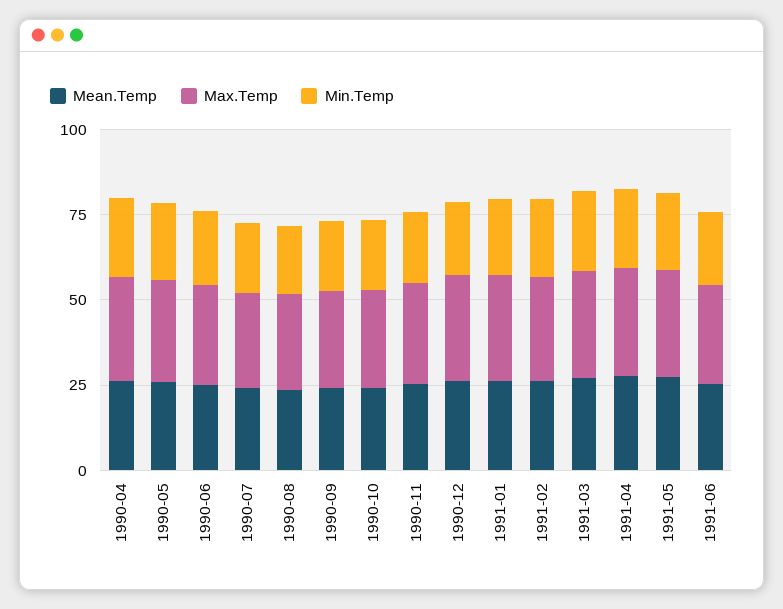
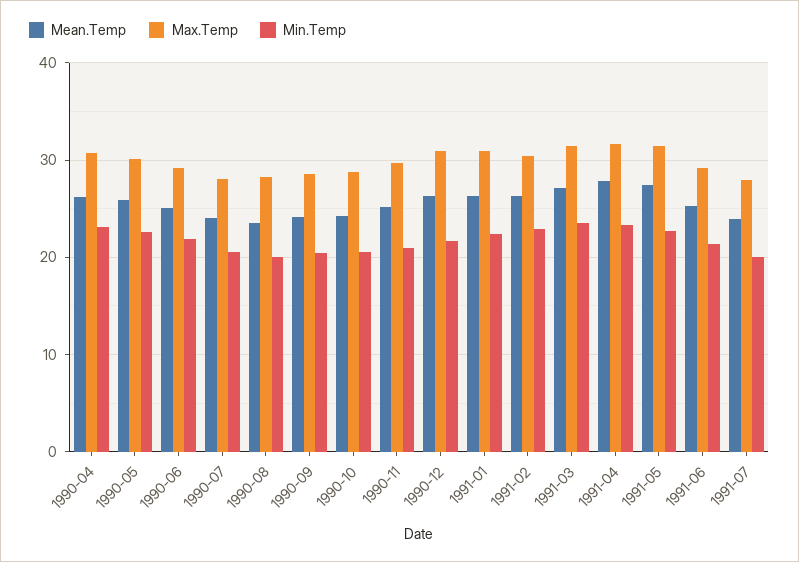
Mean.Temp, 1991-07: none -> 24
Max.Temp, 1991-07: none -> 28
Min.Temp, 1991-07: none -> 20

